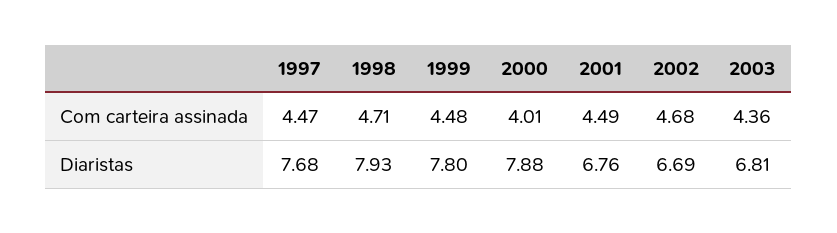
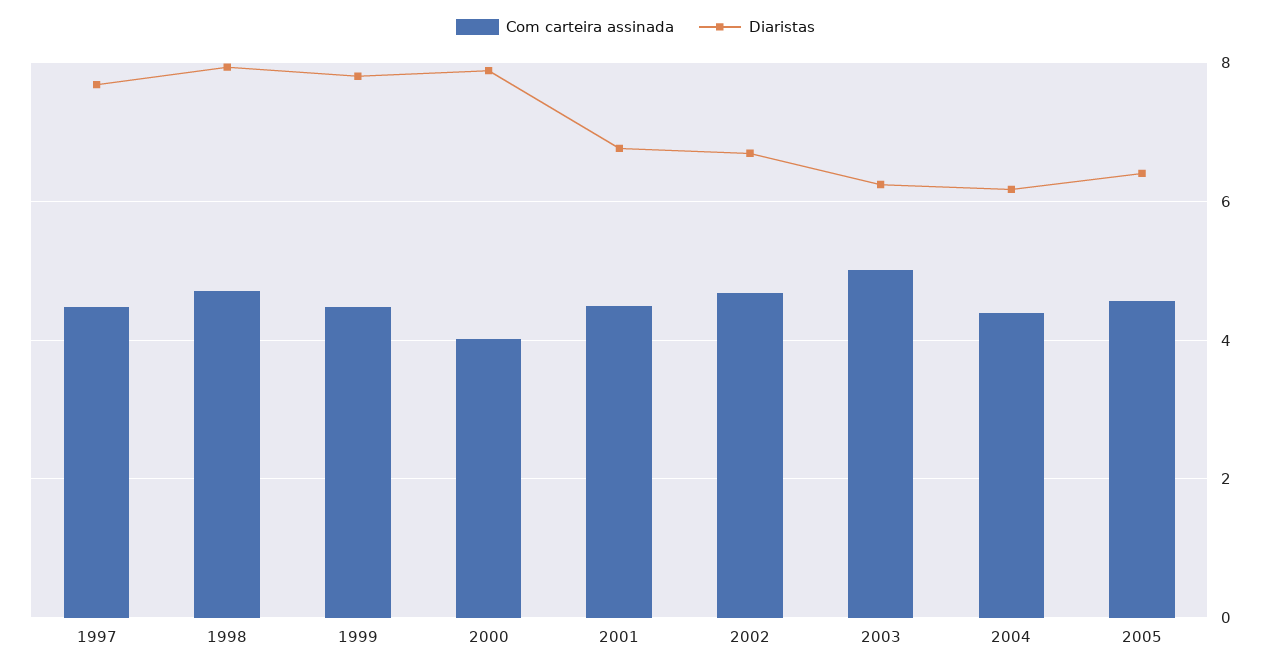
Com carteira assinada, 2003: 4.36 -> 5
Diaristas, 2003: 6.81 -> 6.2
Com carteira assinada, 2004: none -> 4.4
Diaristas, 2004: none -> 6.2
Com carteira assinada, 2005: none -> 4.6
Diaristas, 2005: none -> 6.4

